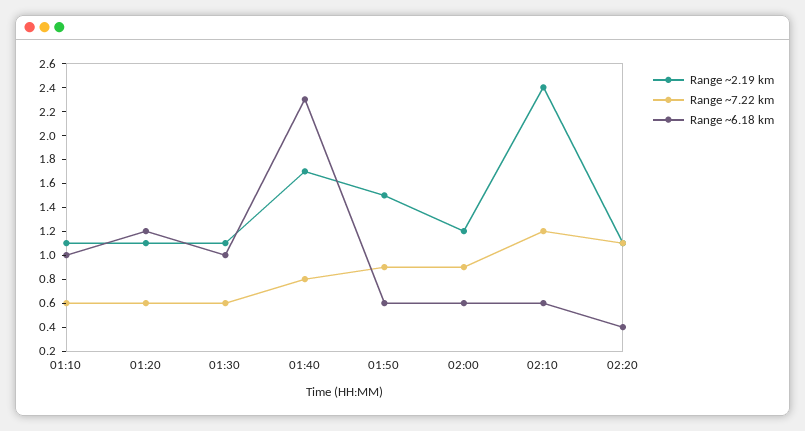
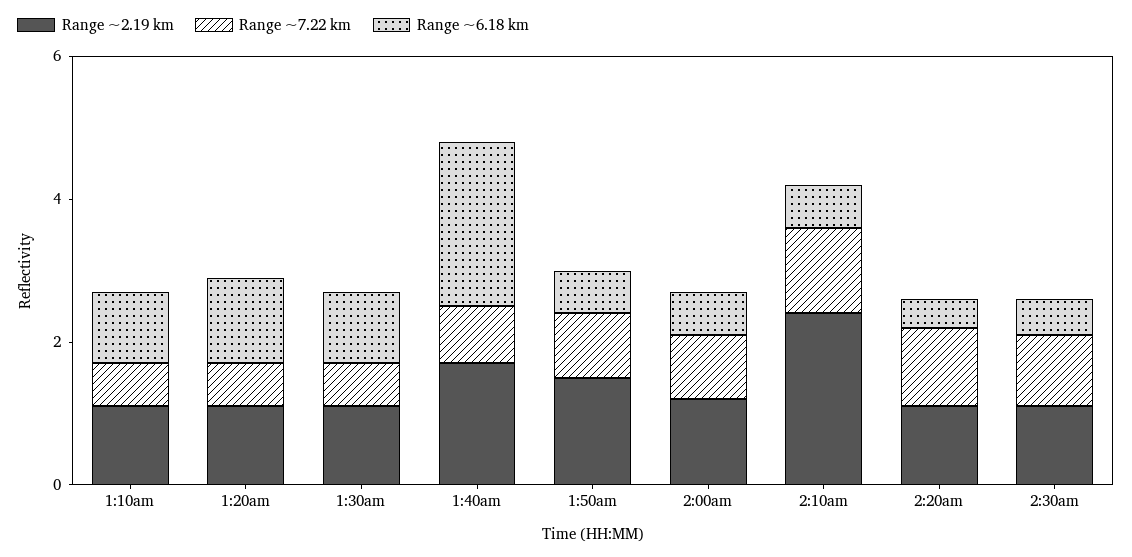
Range ~2.19 km, 2:30am: none -> 1
Range ~7.22 km, 2:30am: none -> 1
Range ~6.18 km, 2:30am: none -> 0.5

